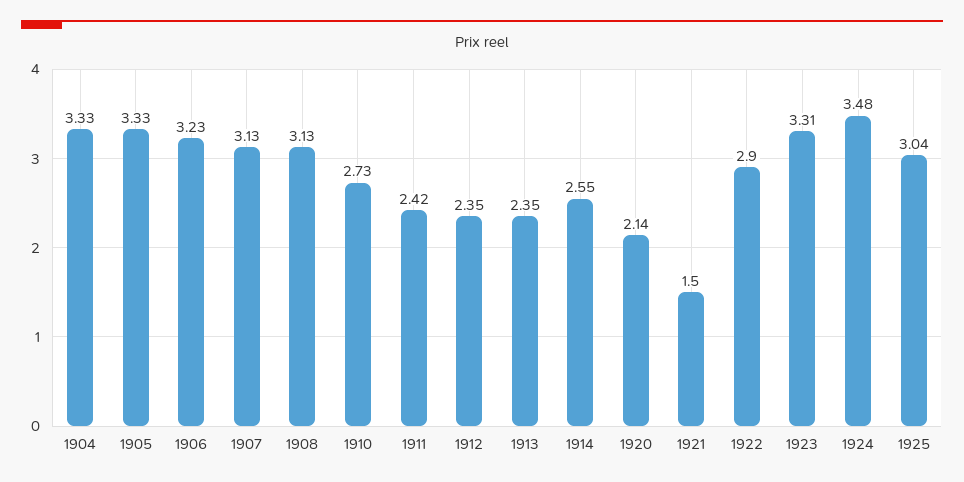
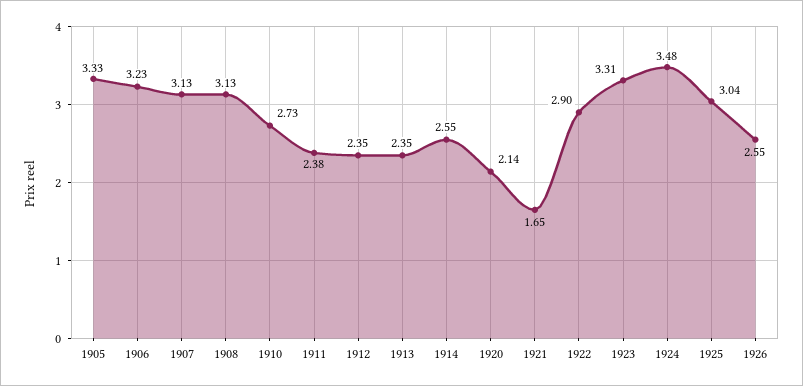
1904: 3.33 -> none
1911: 2.42 -> 2.38
1921: 1.5 -> 1.65
1926: none -> 2.55

